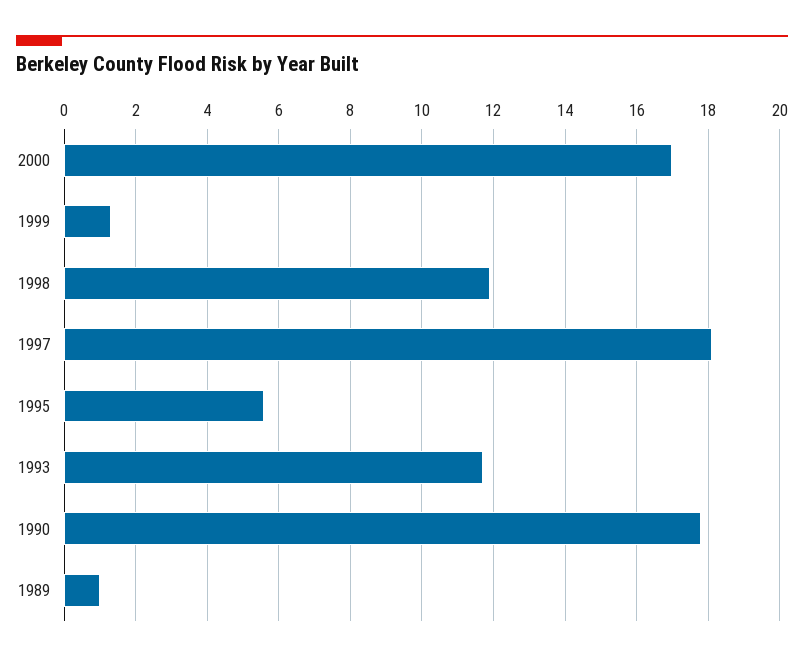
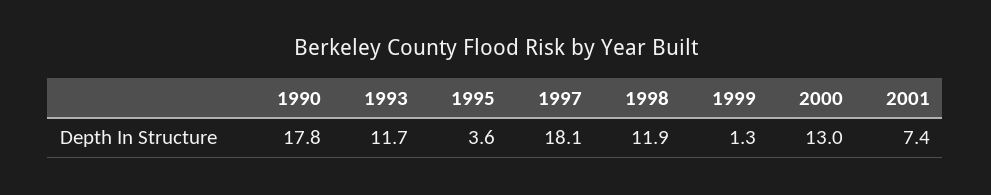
2000: 17 -> 13
1995: 5.5 -> 3.6
1989: 1 -> none
2001: none -> 7.4

